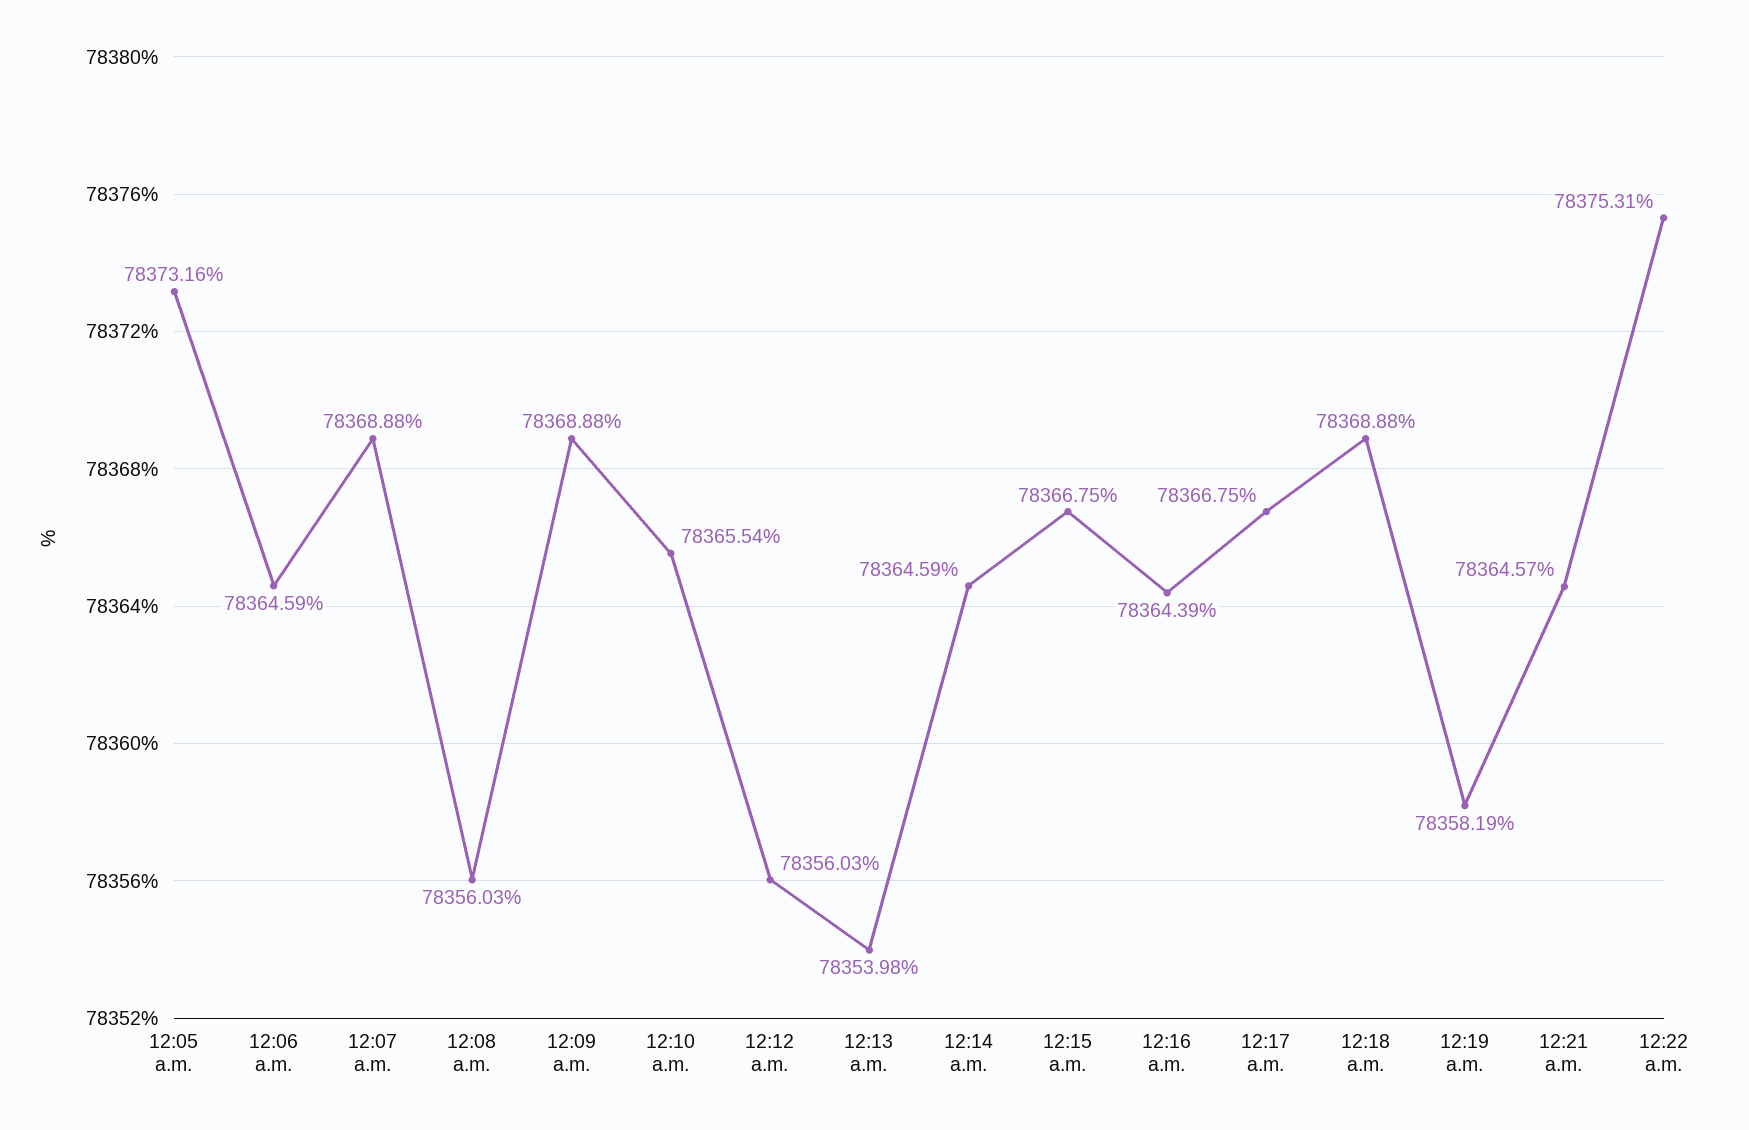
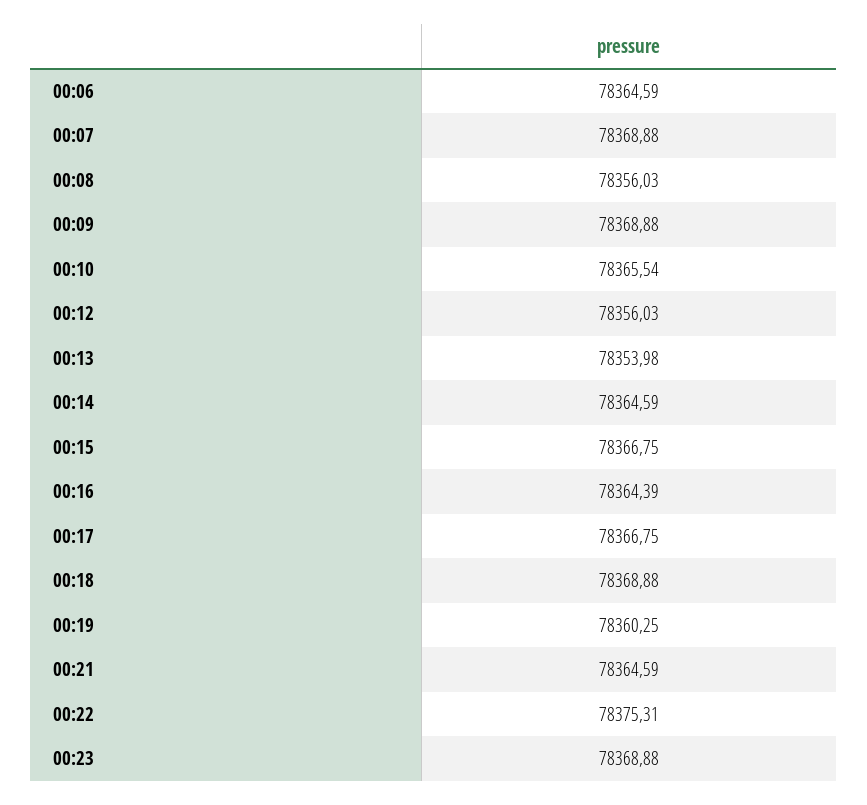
12:05 a.m.: 78373.16 -> none
12:19 a.m.: 78358.19 -> 78360.25
12:21 a.m.: 78364.57 -> 78364.59
00:23: none -> 78368.88

